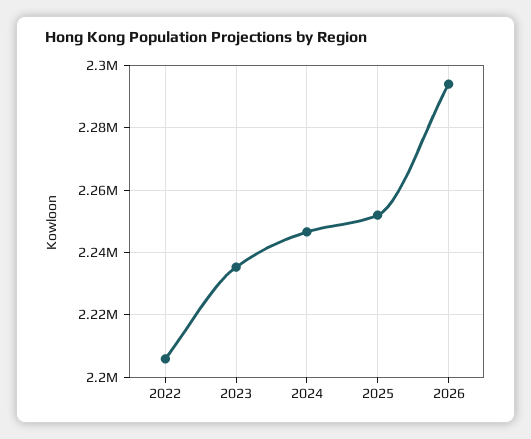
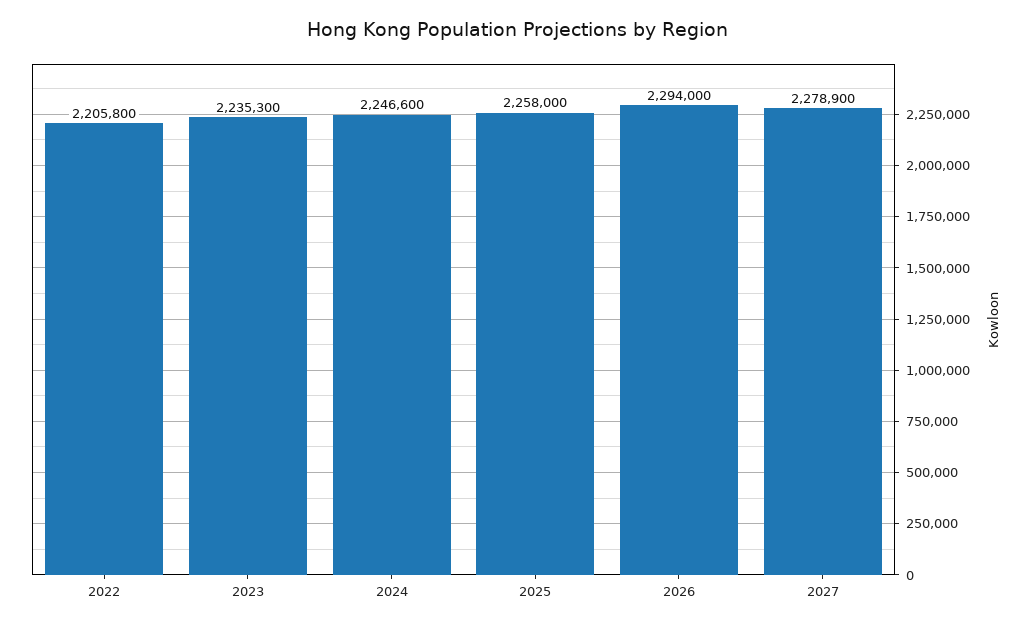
2025: 2252000 -> 2258000
2027: none -> 2278900

